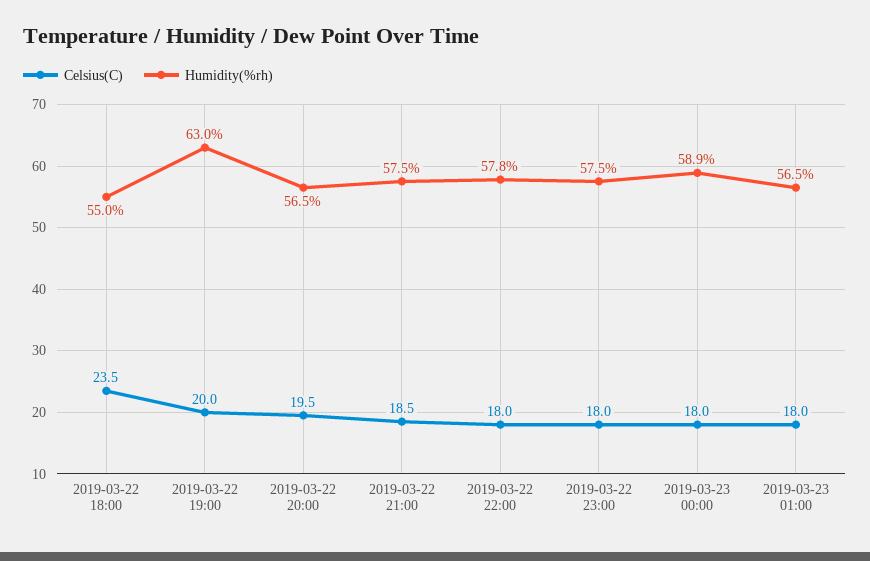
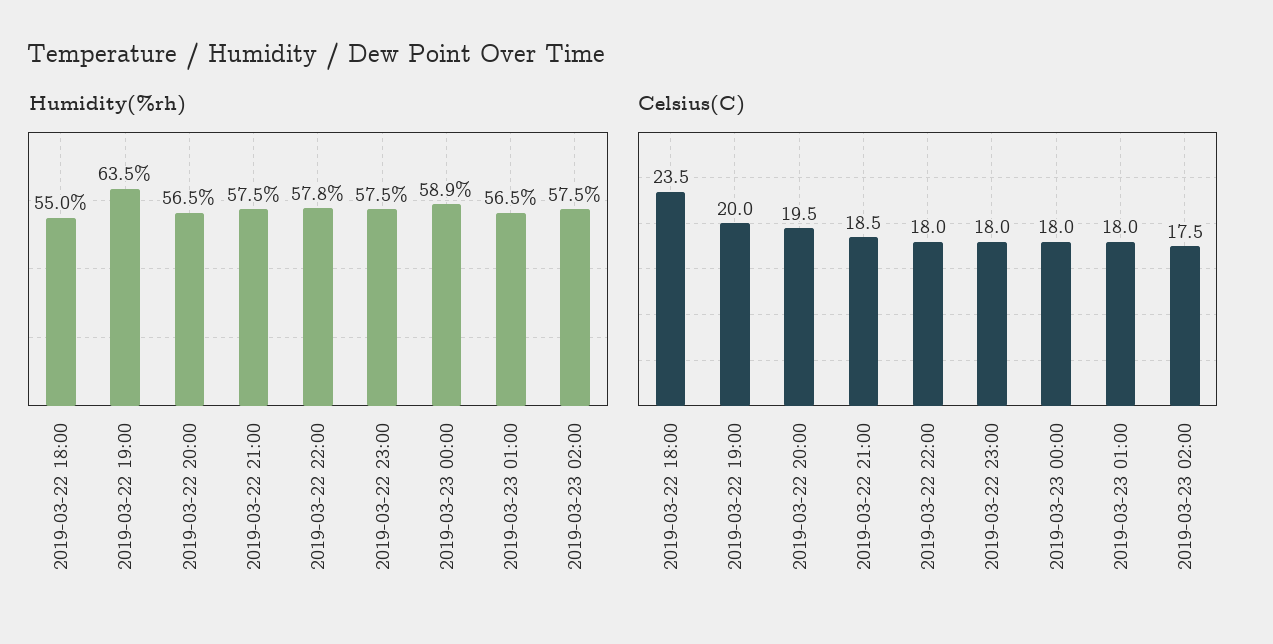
Humidity(%rh), 2019-03-22 19:00: 63 -> 63.5
Humidity(%rh), 2019-03-23 02:00: none -> 57.5
Celsius(C), 2019-03-23 02:00: none -> 17.5

